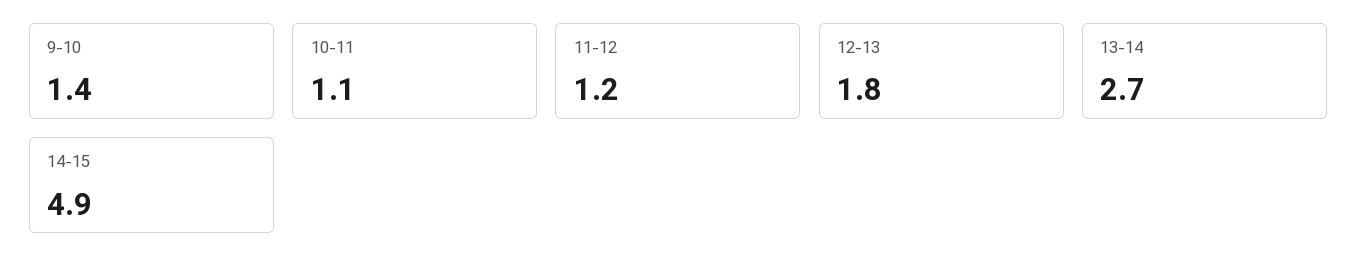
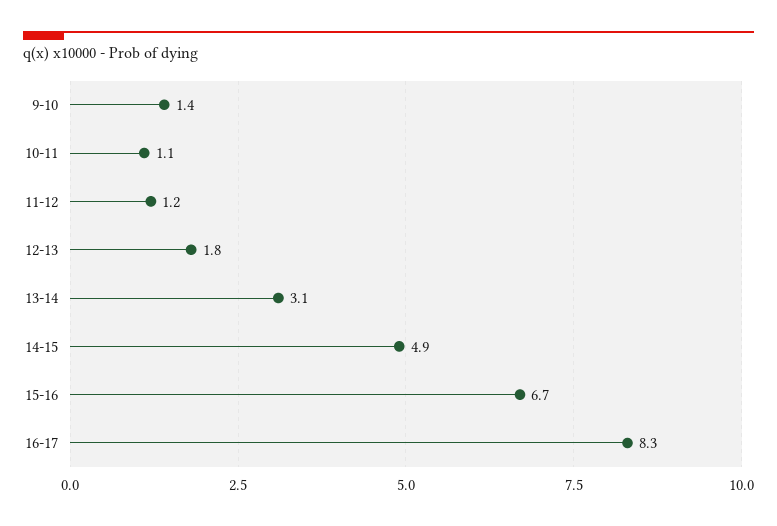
13-14: 2.7 -> 3.1
15-16: none -> 6.7
16-17: none -> 8.3

